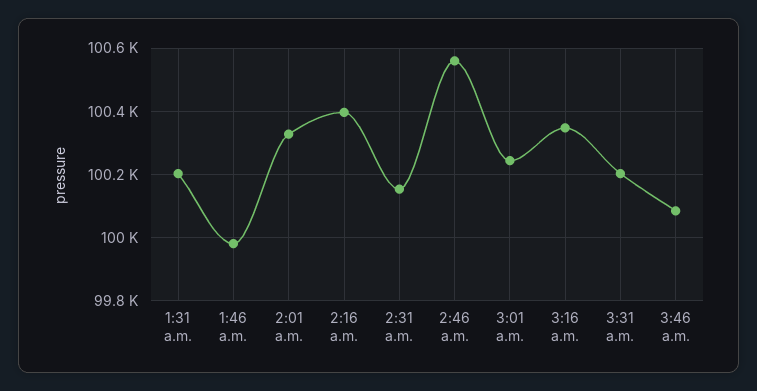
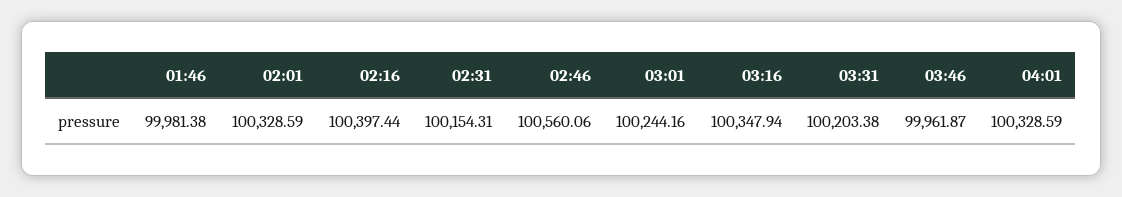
1:31 a.m.: 100200 -> none
3:46 a.m.: 100080 -> 99961.87
04:01: none -> 100328.59

